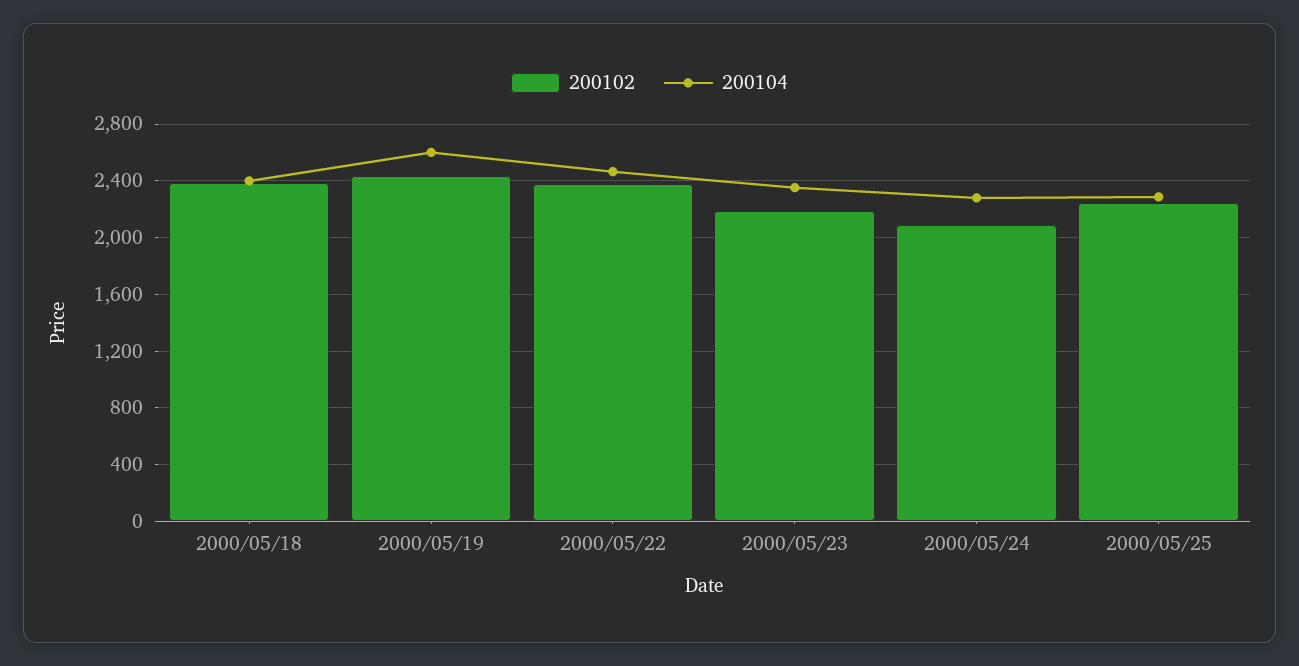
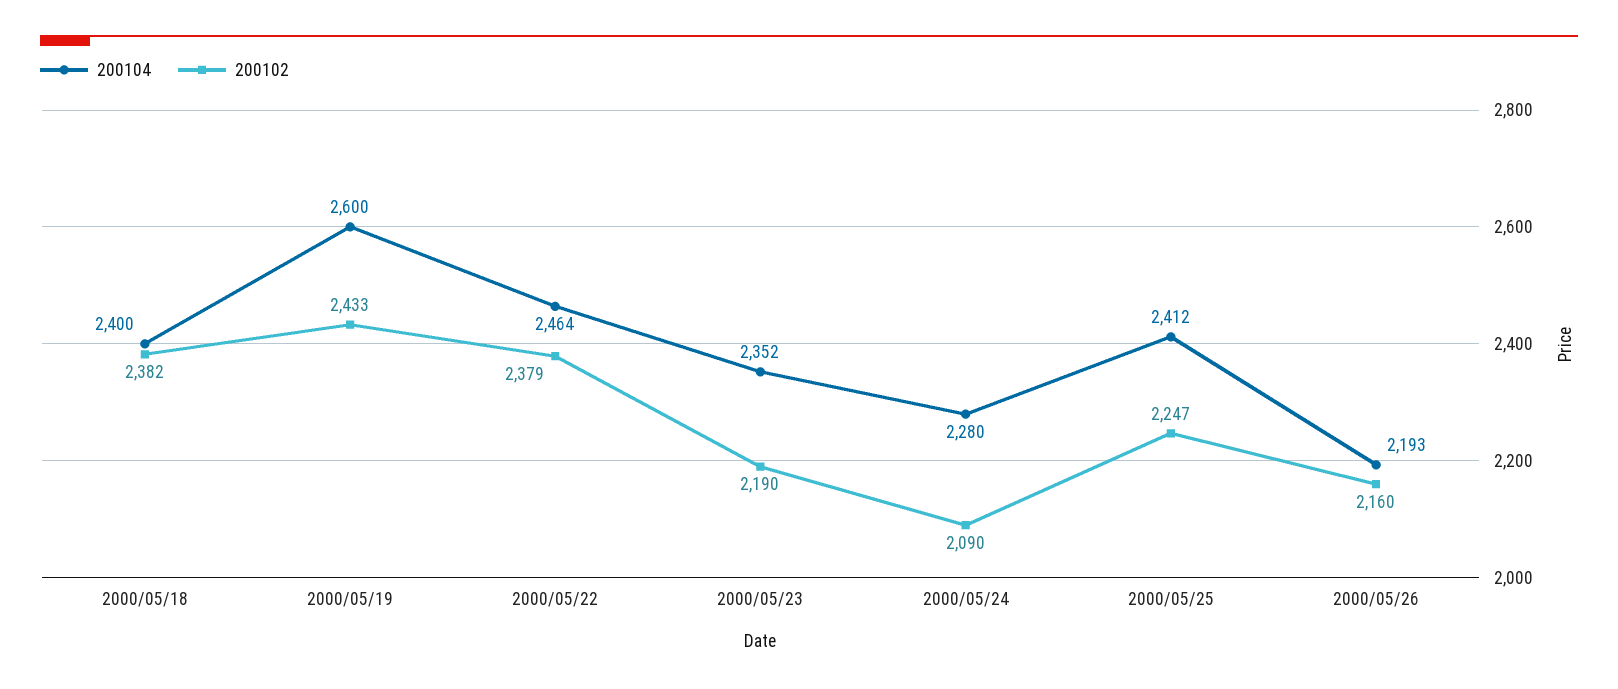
200104, 2000/05/25: 2300 -> 2412
200104, 2000/05/26: none -> 2193
200102, 2000/05/26: none -> 2160

